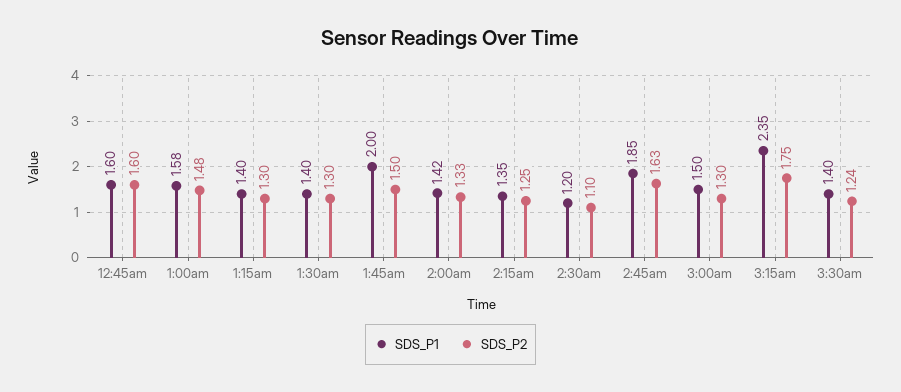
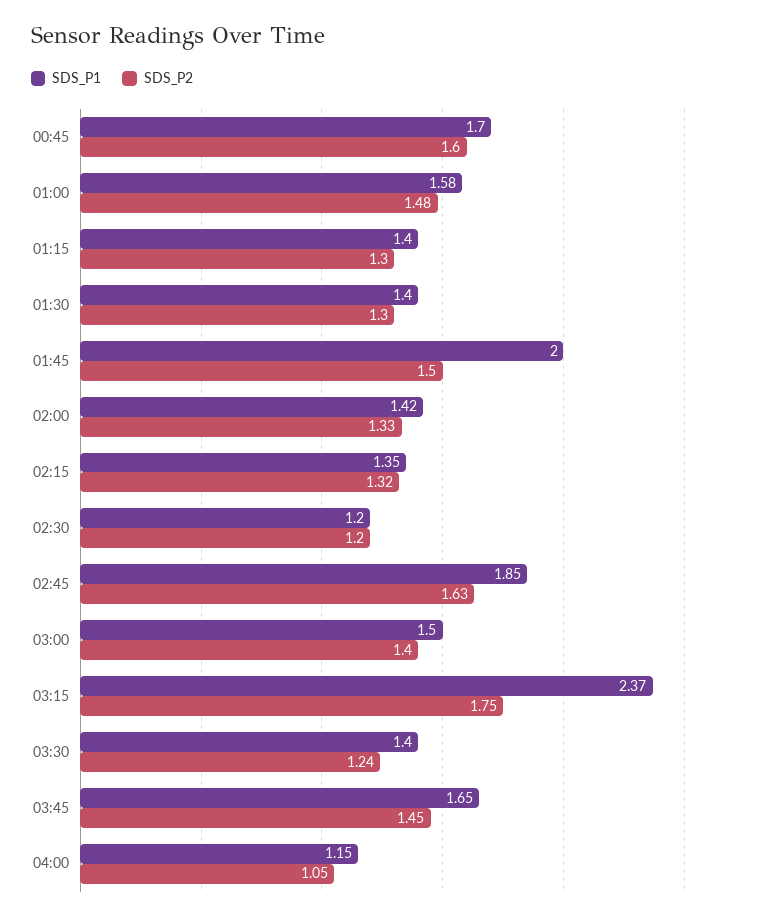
SDS_P1, 12:45am: 1.6 -> 1.7
SDS_P2, 2:15am: 1.25 -> 1.32
SDS_P2, 2:30am: 1.1 -> 1.2
SDS_P2, 3:00am: 1.3 -> 1.4
SDS_P1, 3:15am: 2.35 -> 2.37
SDS_P1, 03:45: none -> 1.65
SDS_P2, 03:45: none -> 1.45
SDS_P1, 04:00: none -> 1.15
SDS_P2, 04:00: none -> 1.05

